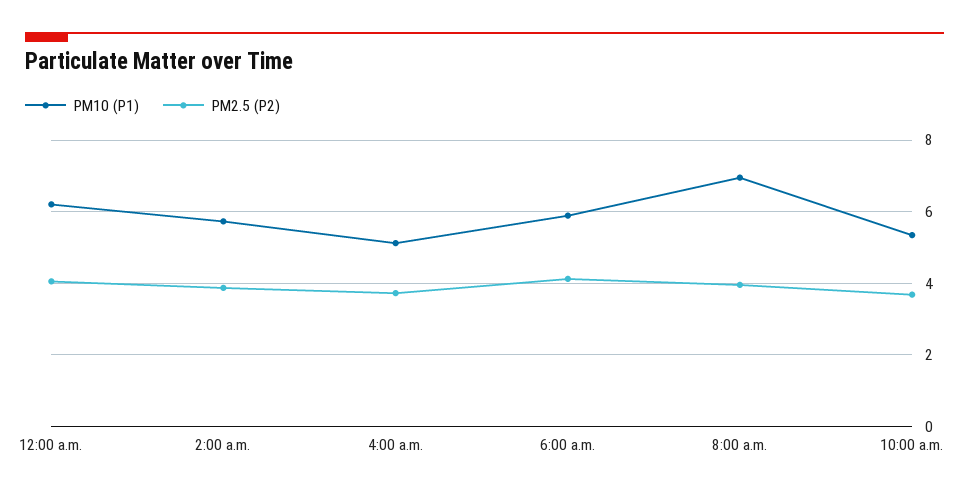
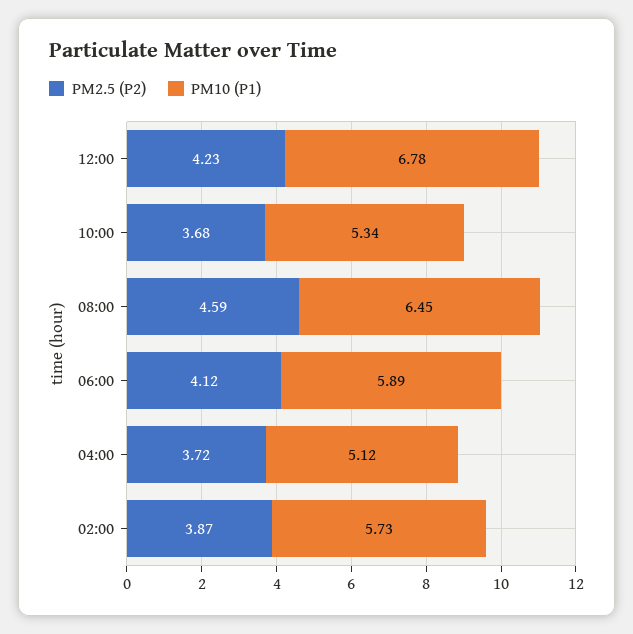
PM10 (P1), 12:00 a.m.: 6.2 -> none
PM2.5 (P2), 12:00 a.m.: 4 -> none
PM10 (P1), 8:00 a.m.: 7 -> 6.45
PM2.5 (P2), 8:00 a.m.: 4 -> 4.59
PM2.5 (P2), 12:00: none -> 4.23
PM10 (P1), 12:00: none -> 6.78

